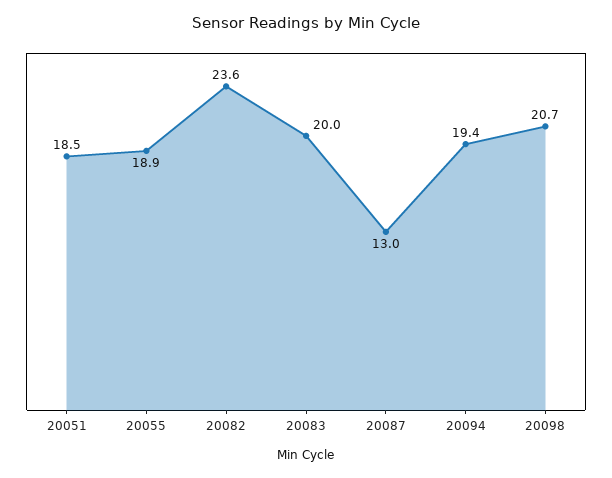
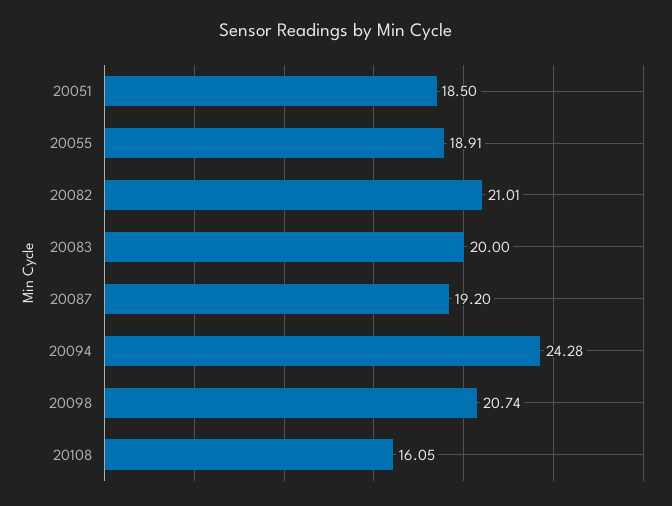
20082: 23.6 -> 21.01
20087: 13 -> 19.2
20094: 19.4 -> 24.28
20108: none -> 16.05

